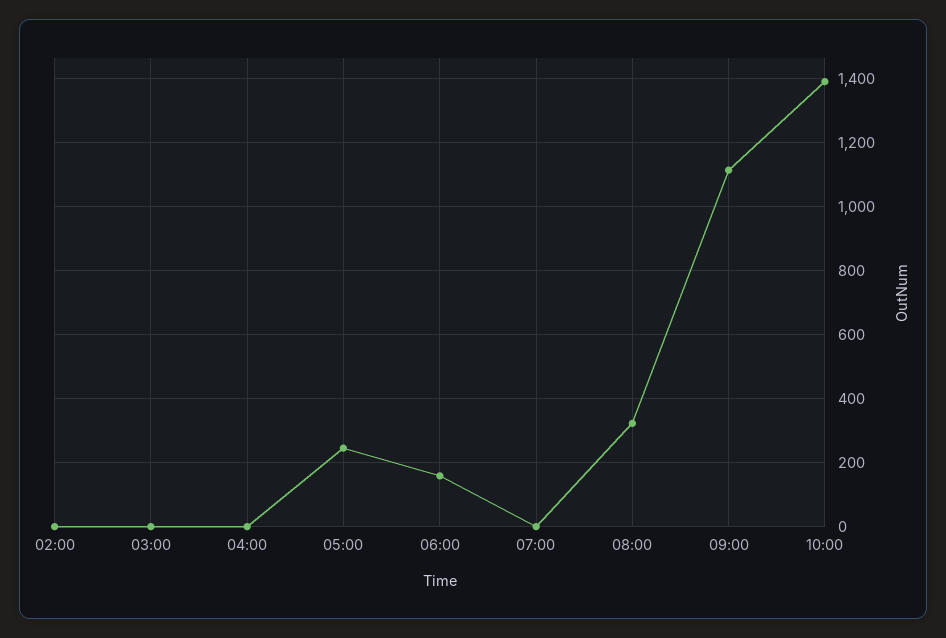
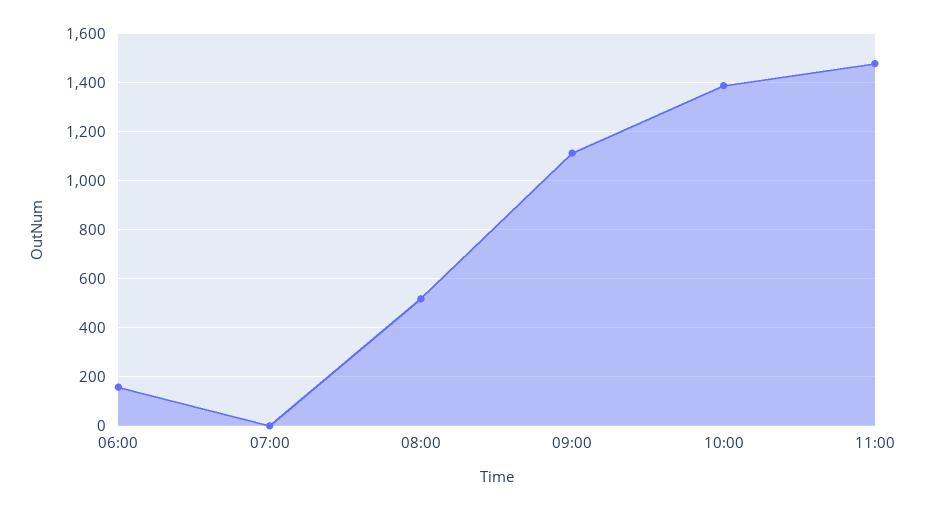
02:00: 0 -> none
03:00: 0 -> none
04:00: 0 -> none
05:00: 240 -> none
08:00: 320 -> 525
11:00: none -> 1475

